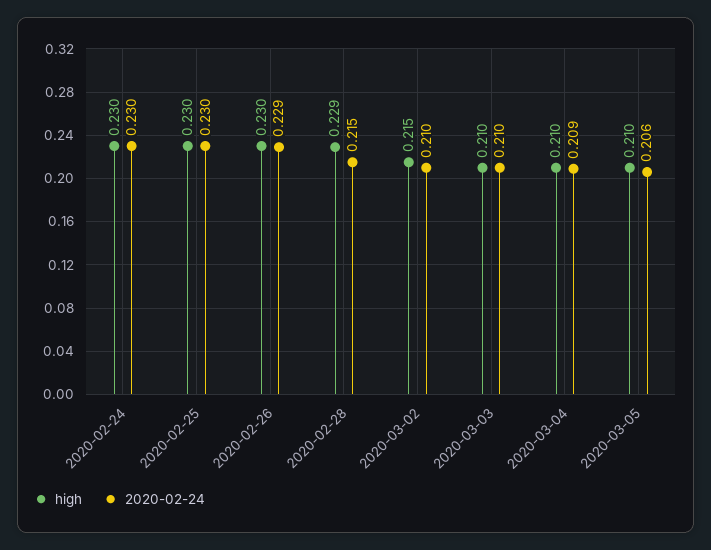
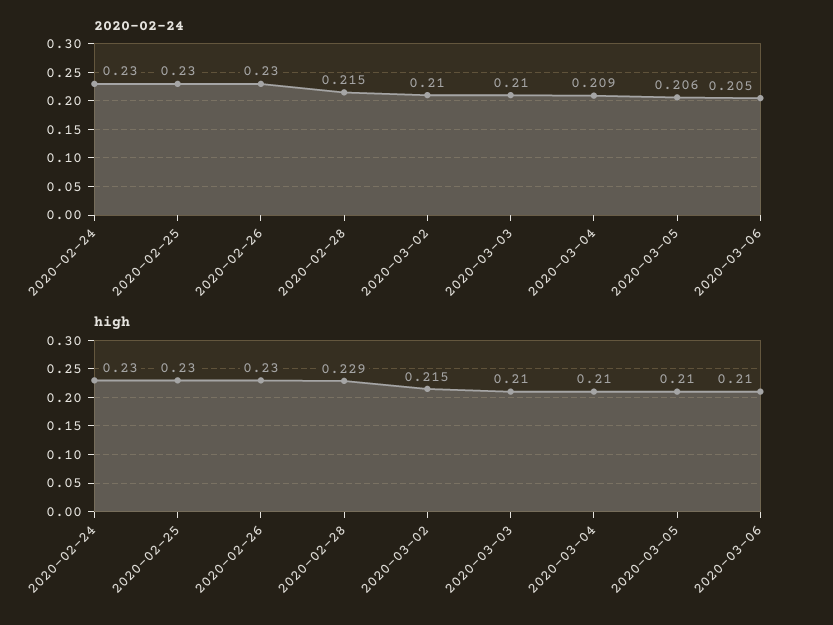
2020-02-24, 2020-02-26: 0.229 -> 0.23
2020-02-24, 2020-03-06: none -> 0.205
high, 2020-03-06: none -> 0.21

